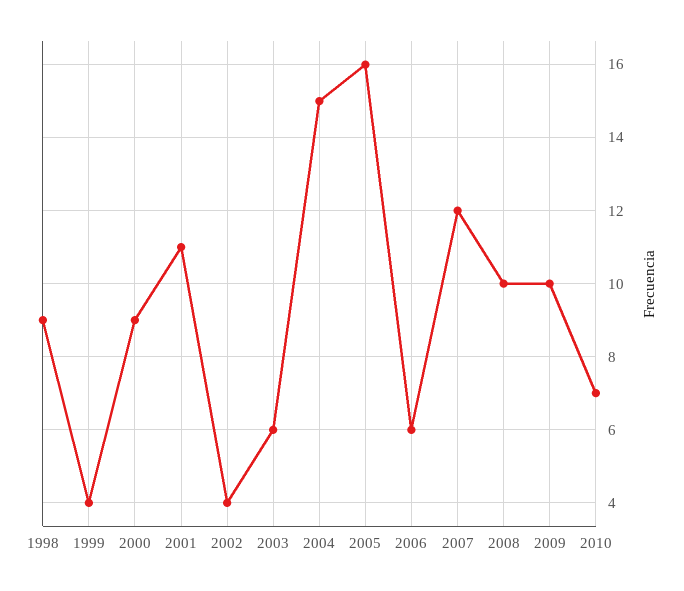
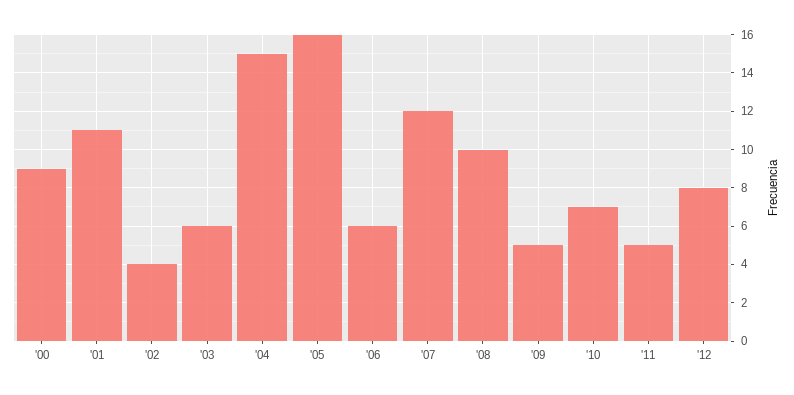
1998: 9 -> none
1999: 4 -> none
2009: 10 -> 5
'11: none -> 5
'12: none -> 8

